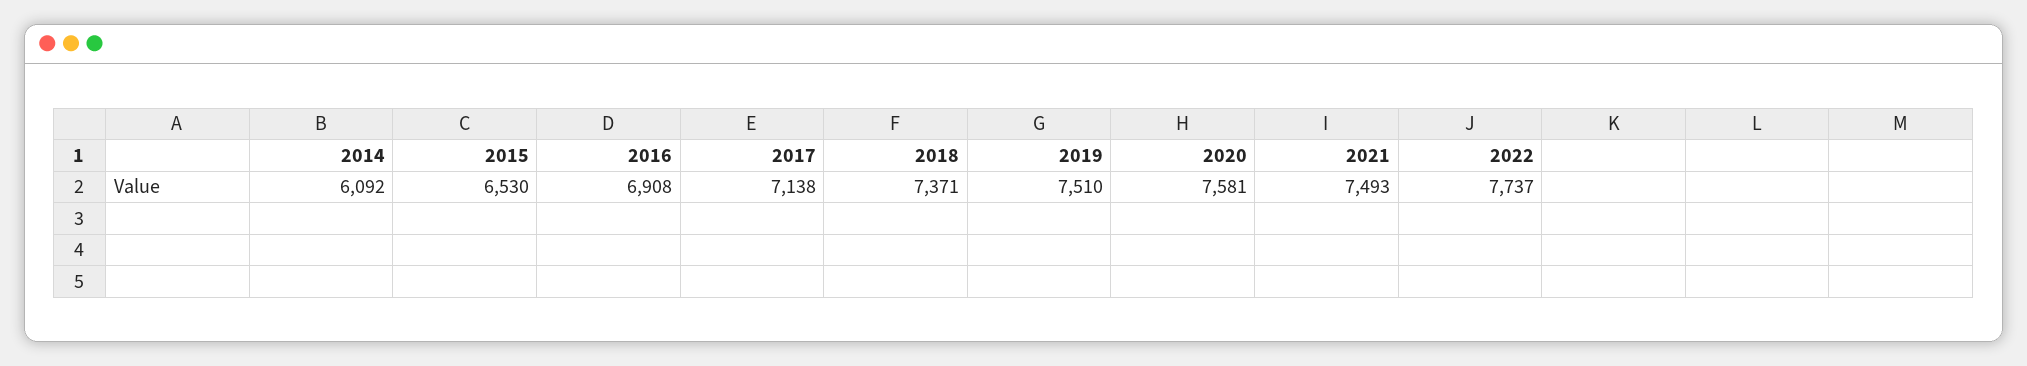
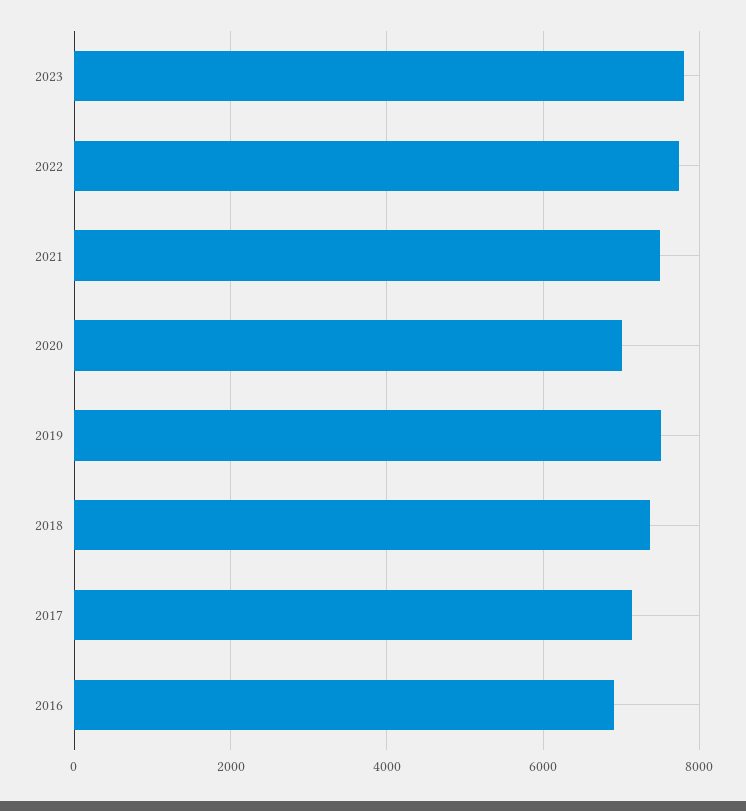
2014: 6092 -> none
2015: 6530 -> none
2020: 7581 -> 7000
2023: none -> 7800

